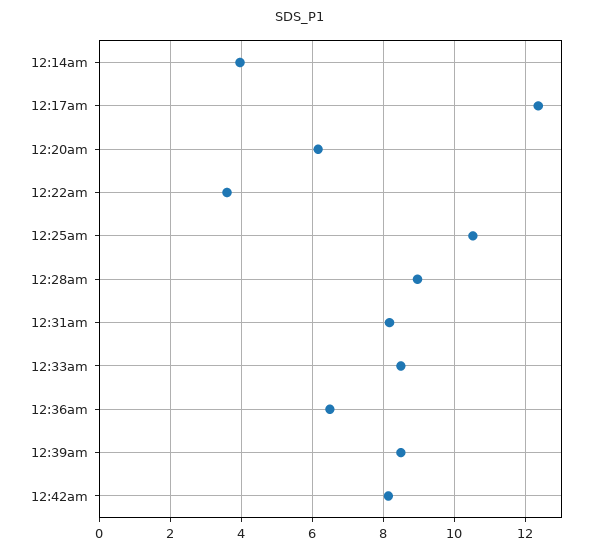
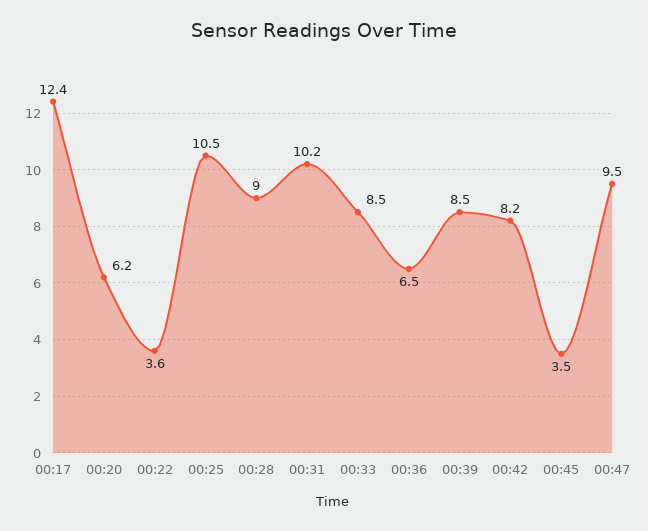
12:14am: 4 -> none
12:31am: 8.2 -> 10.2
00:45: none -> 3.5
00:47: none -> 9.5

